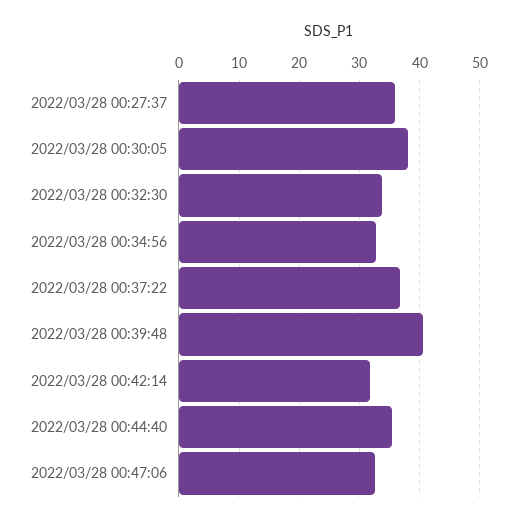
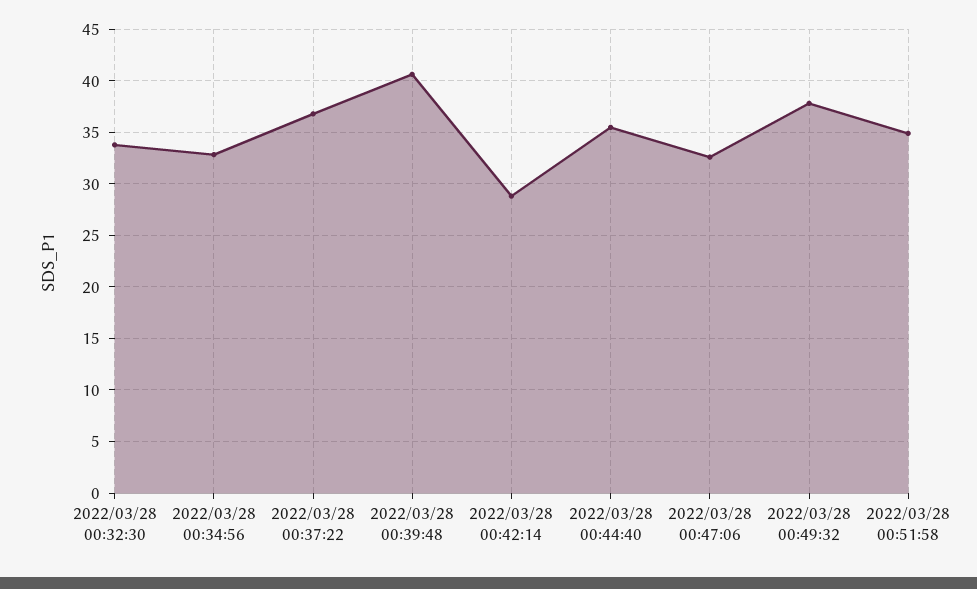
2022/03/28 00:27:37: 36 -> none
2022/03/28 00:30:05: 38 -> none
2022/03/28 00:42:14: 32 -> 29
2022/03/28 00:49:32: none -> 38
2022/03/28 00:51:58: none -> 35

